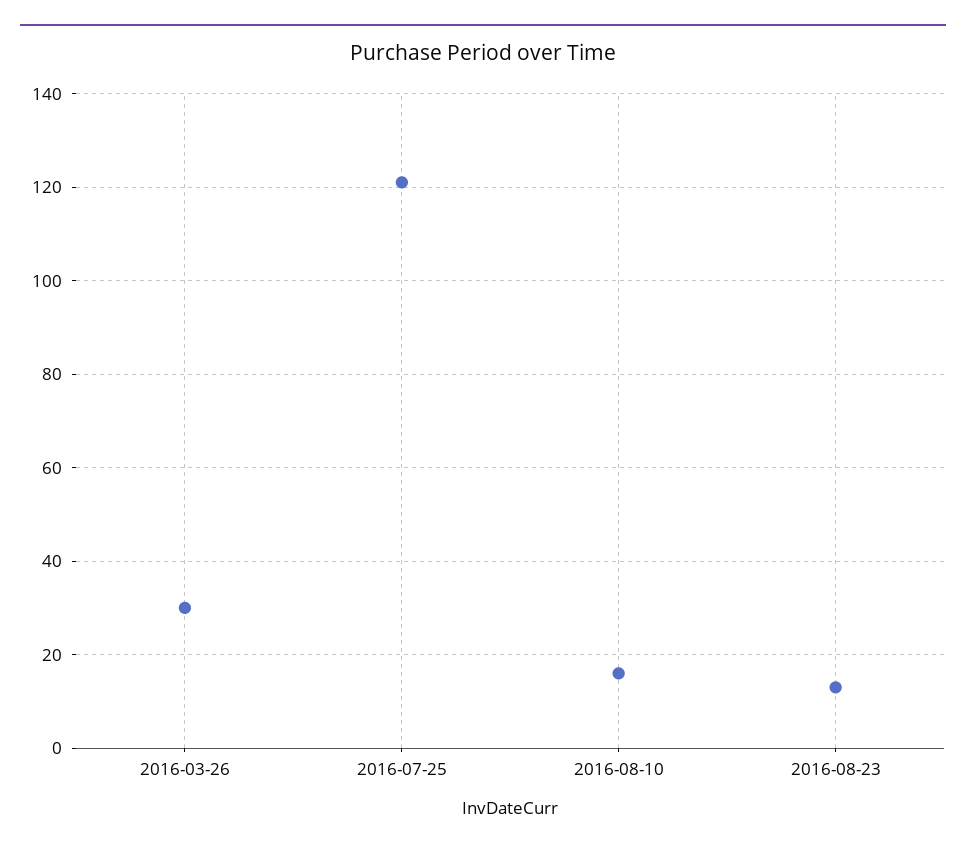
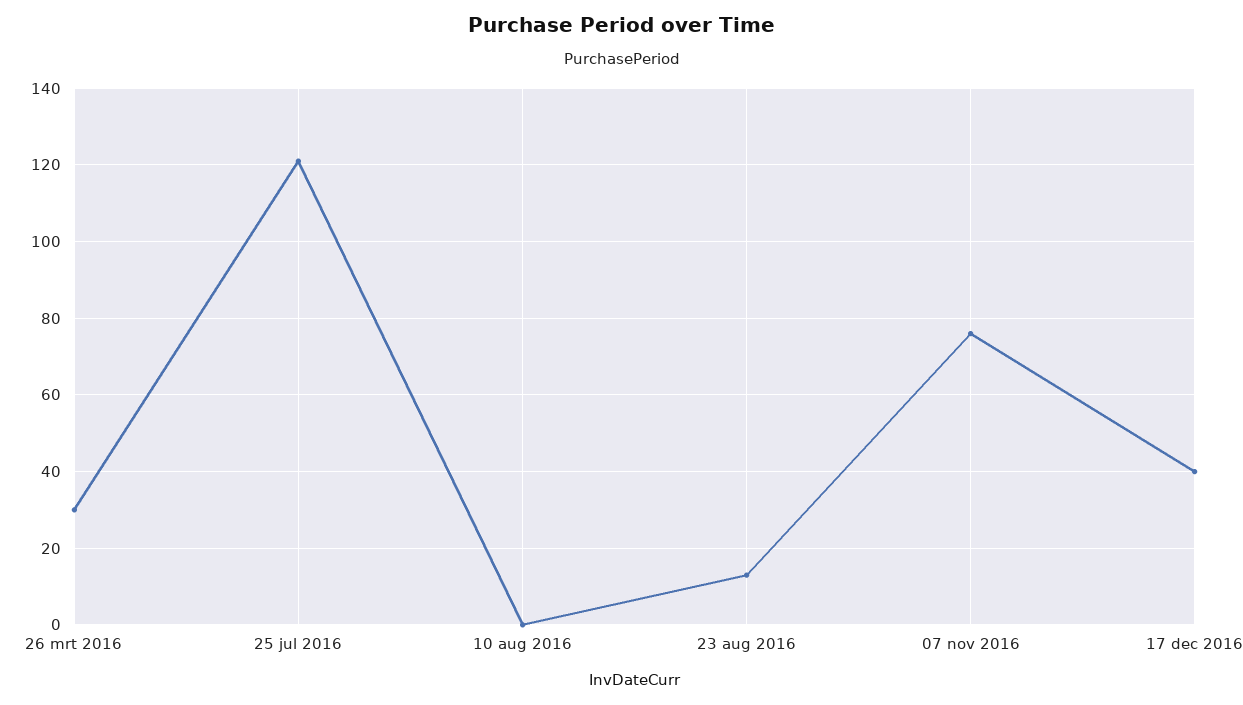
2016-08-10: 15 -> 0
07 nov 2016: none -> 75
17 dec 2016: none -> 40

